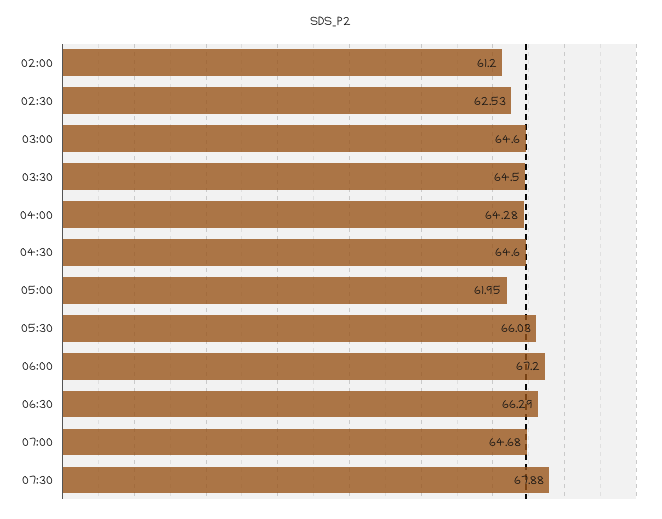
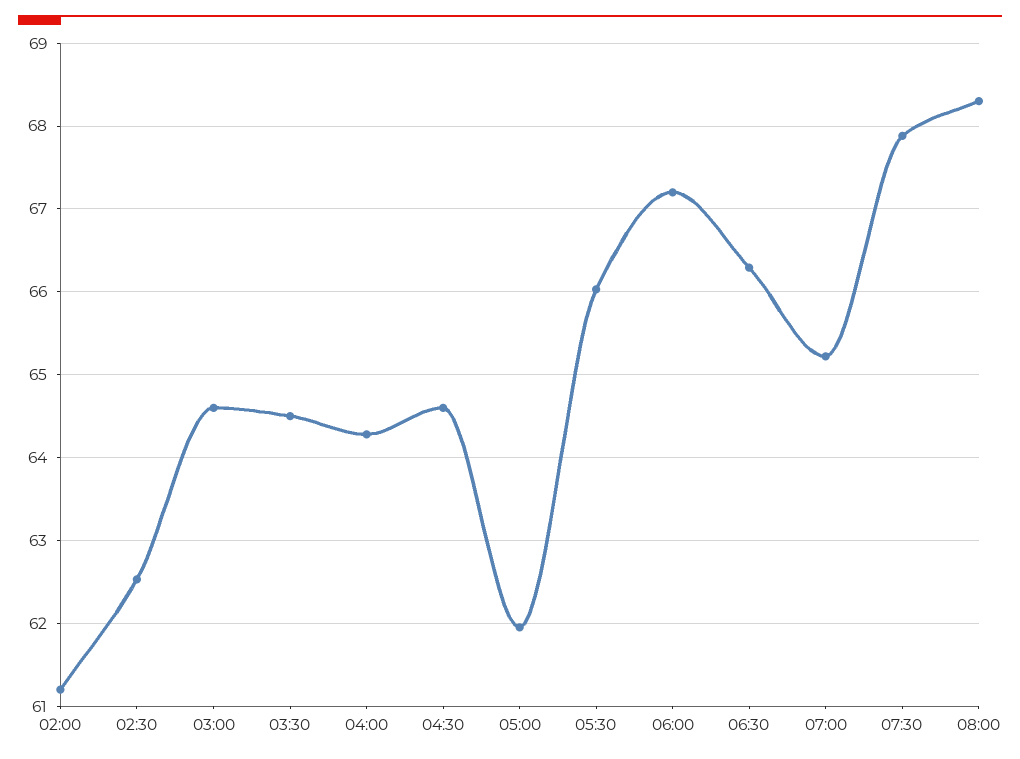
07:00: 64.68 -> 65.2
08:00: none -> 68.3

